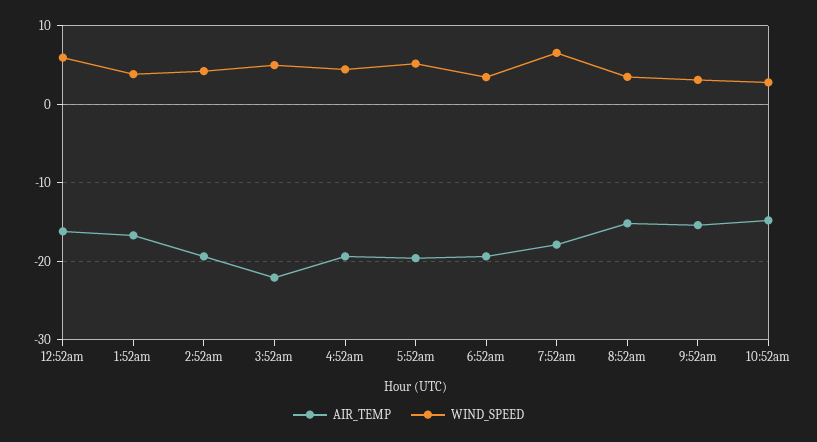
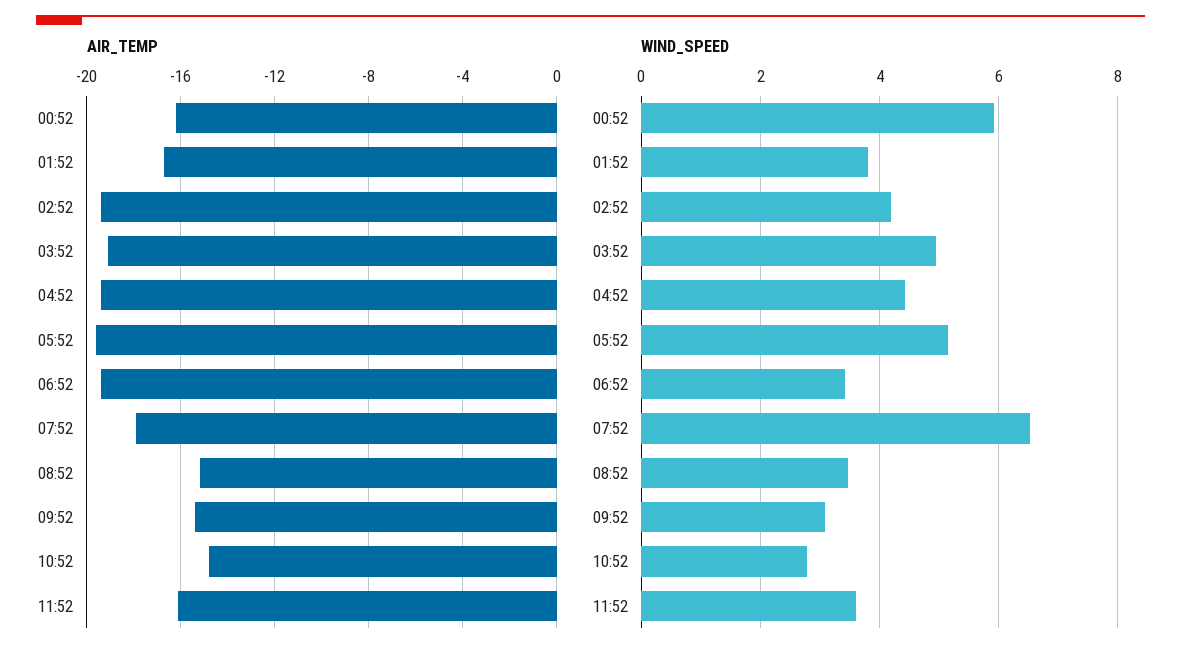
AIR_TEMP, 3:52am: -22 -> -19
AIR_TEMP, 11:52: none -> -16
WIND_SPEED, 11:52: none -> 3.6

